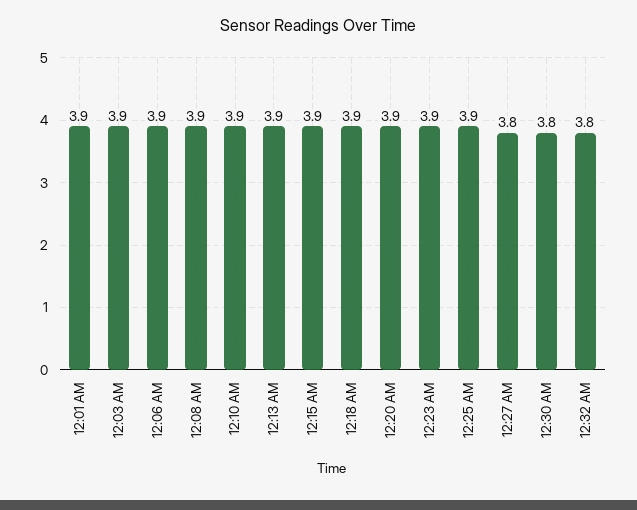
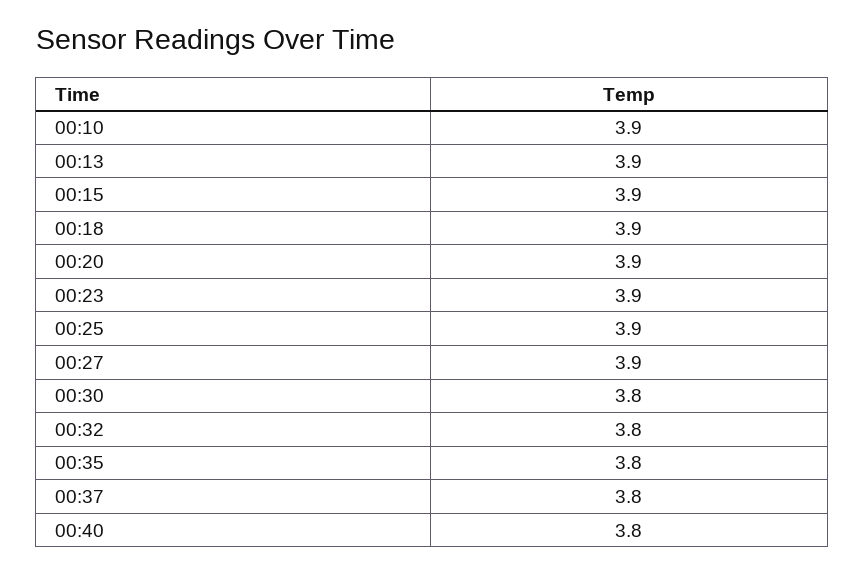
12:01 AM: 3.9 -> none
12:03 AM: 3.9 -> none
12:06 AM: 3.9 -> none
12:08 AM: 3.9 -> none
12:27 AM: 3.8 -> 3.9
00:35: none -> 3.8
00:37: none -> 3.8
00:40: none -> 3.8

